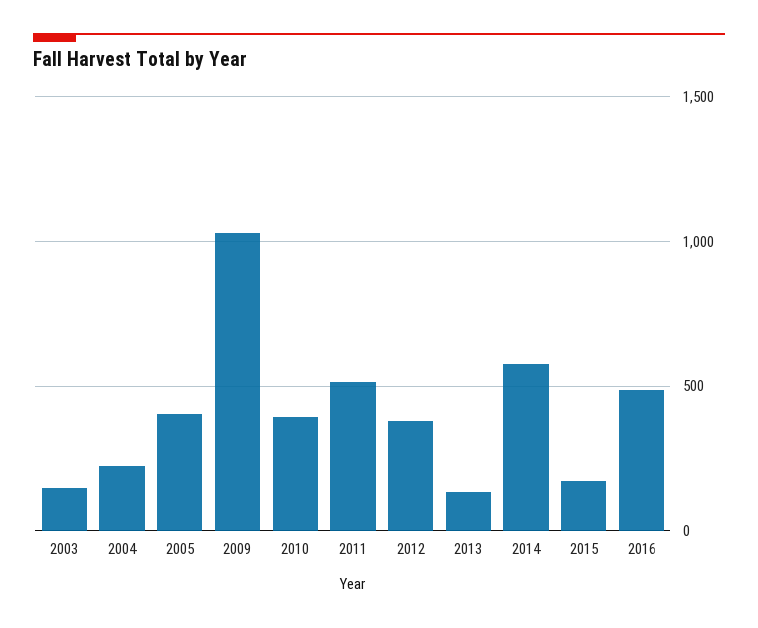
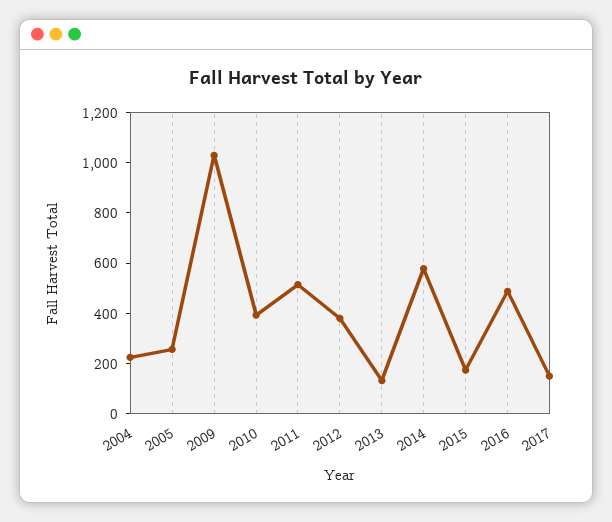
2003: 150 -> none
2005: 400 -> 250
2017: none -> 150

